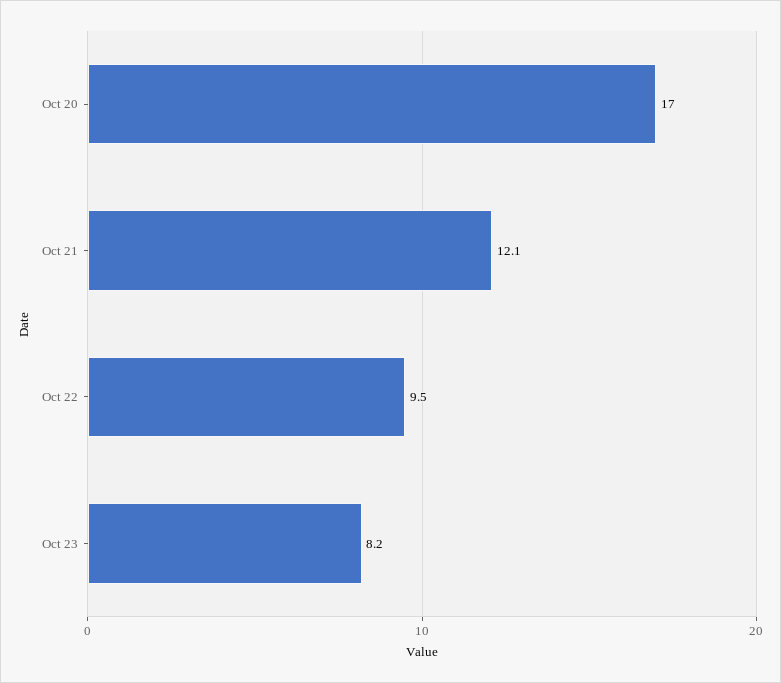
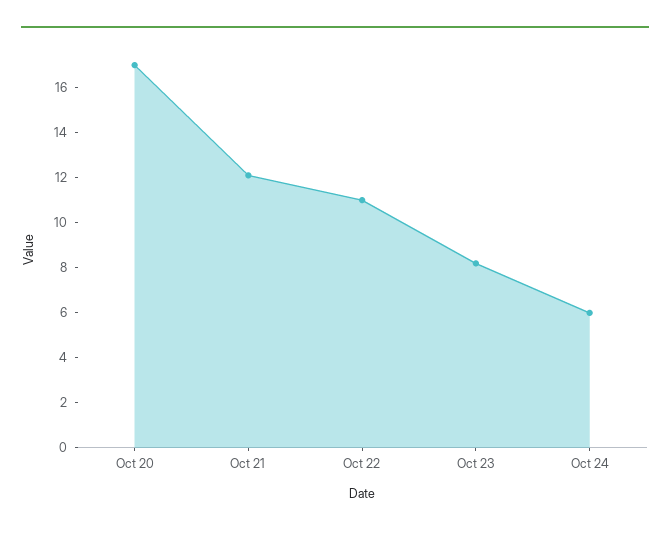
Oct 22: 9.5 -> 11
Oct 24: none -> 6

